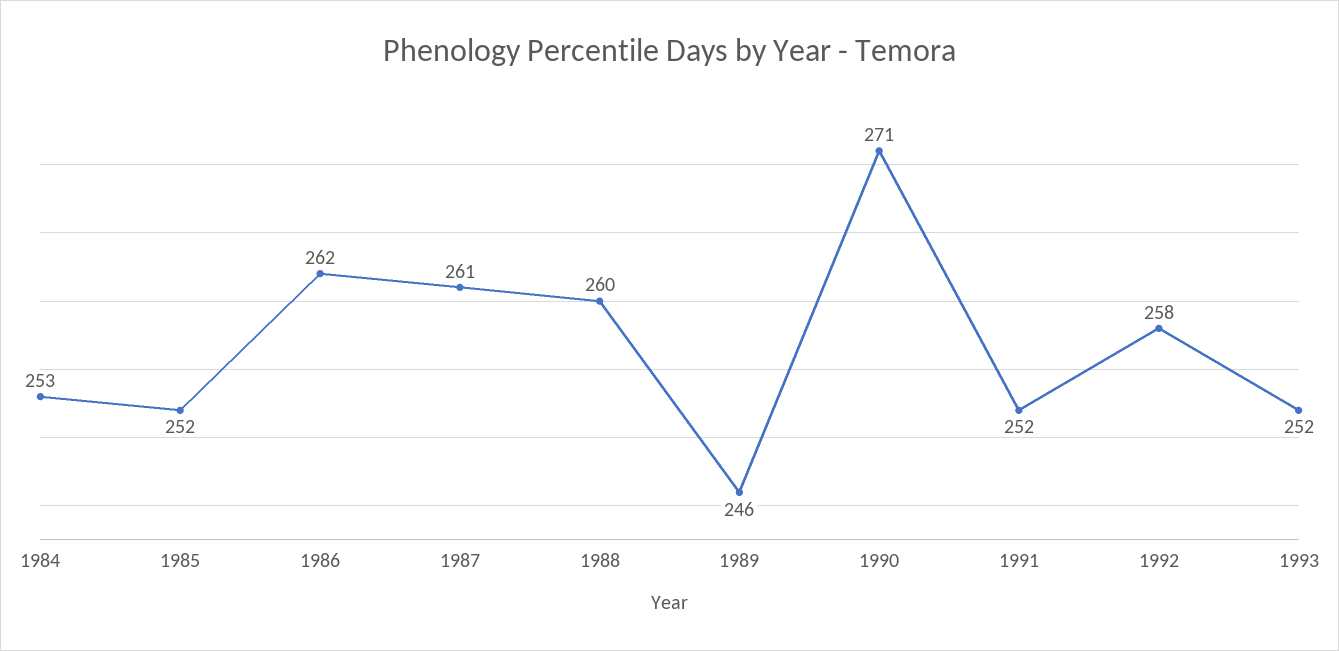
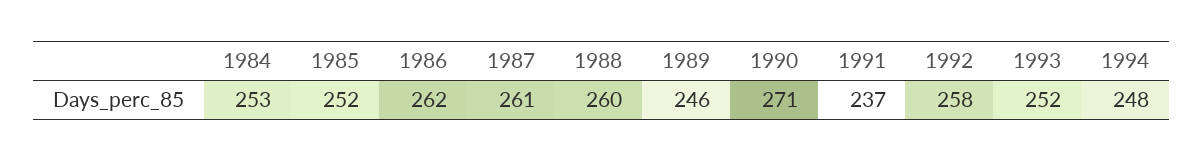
1991: 252 -> 237
1994: none -> 248

